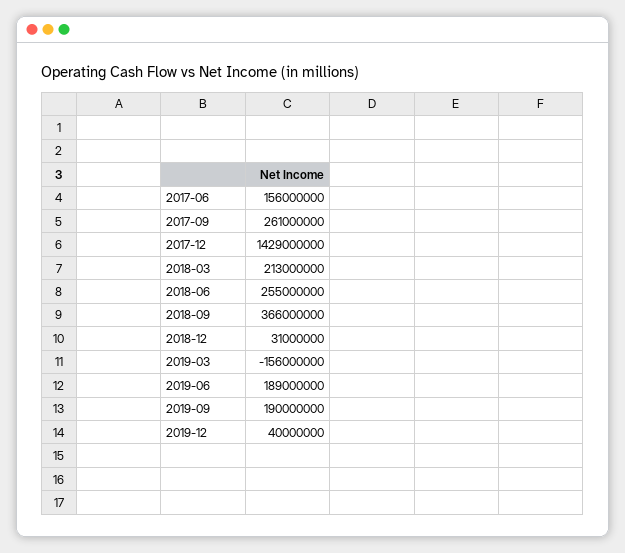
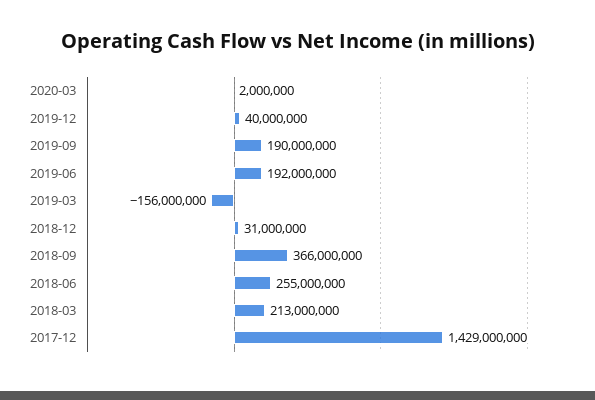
2017-06: 156000000 -> none
2017-09: 261000000 -> none
2019-06: 189000000 -> 192000000
2020-03: none -> 2000000

